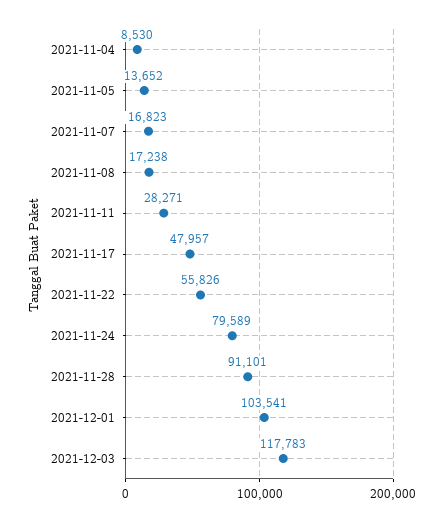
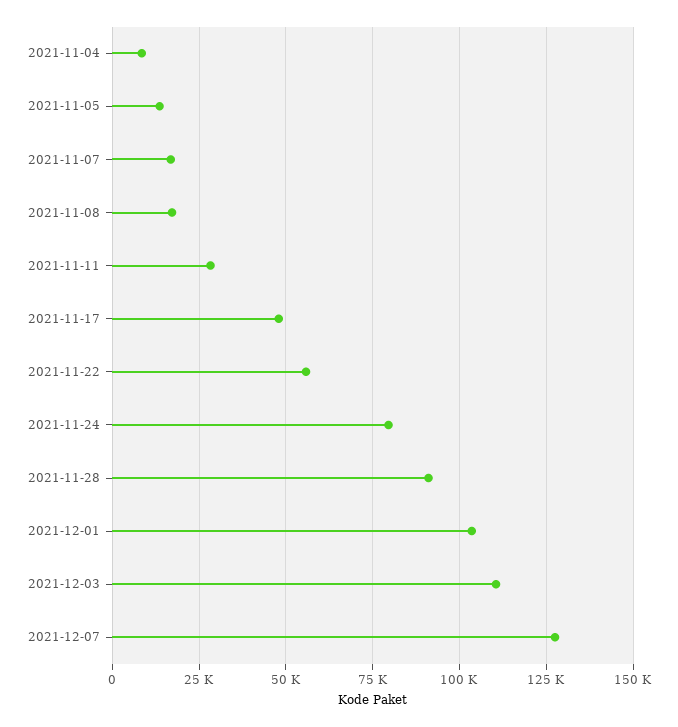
2021-12-03: 117783 -> 110000
2021-12-07: none -> 127500

